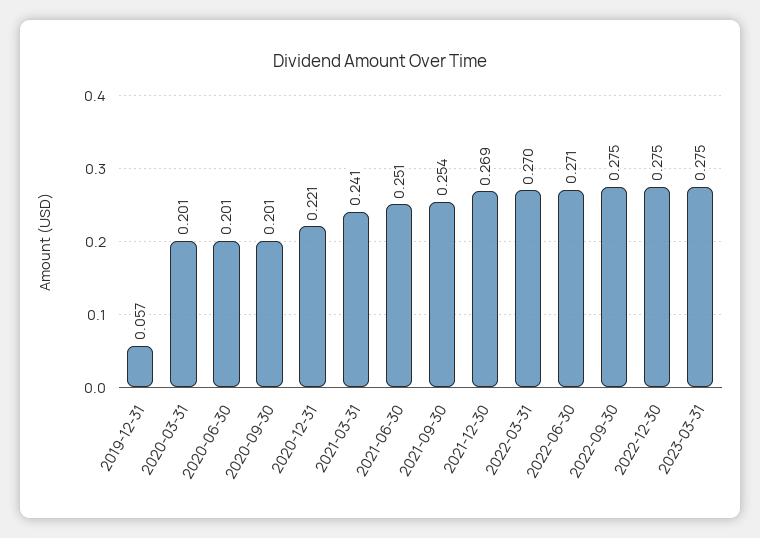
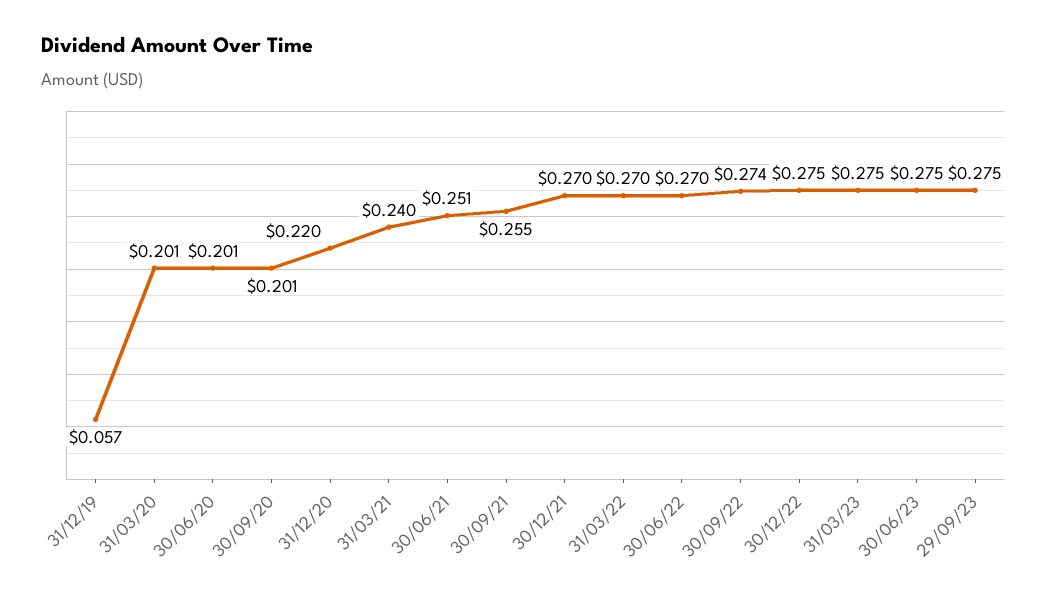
2020-12-31: 0.221 -> 0.22
2021-03-31: 0.241 -> 0.24
2021-09-30: 0.254 -> 0.255
2021-12-30: 0.269 -> 0.27
2022-06-30: 0.271 -> 0.27
2022-09-30: 0.275 -> 0.274
30/06/23: none -> 0.275
29/09/23: none -> 0.275

